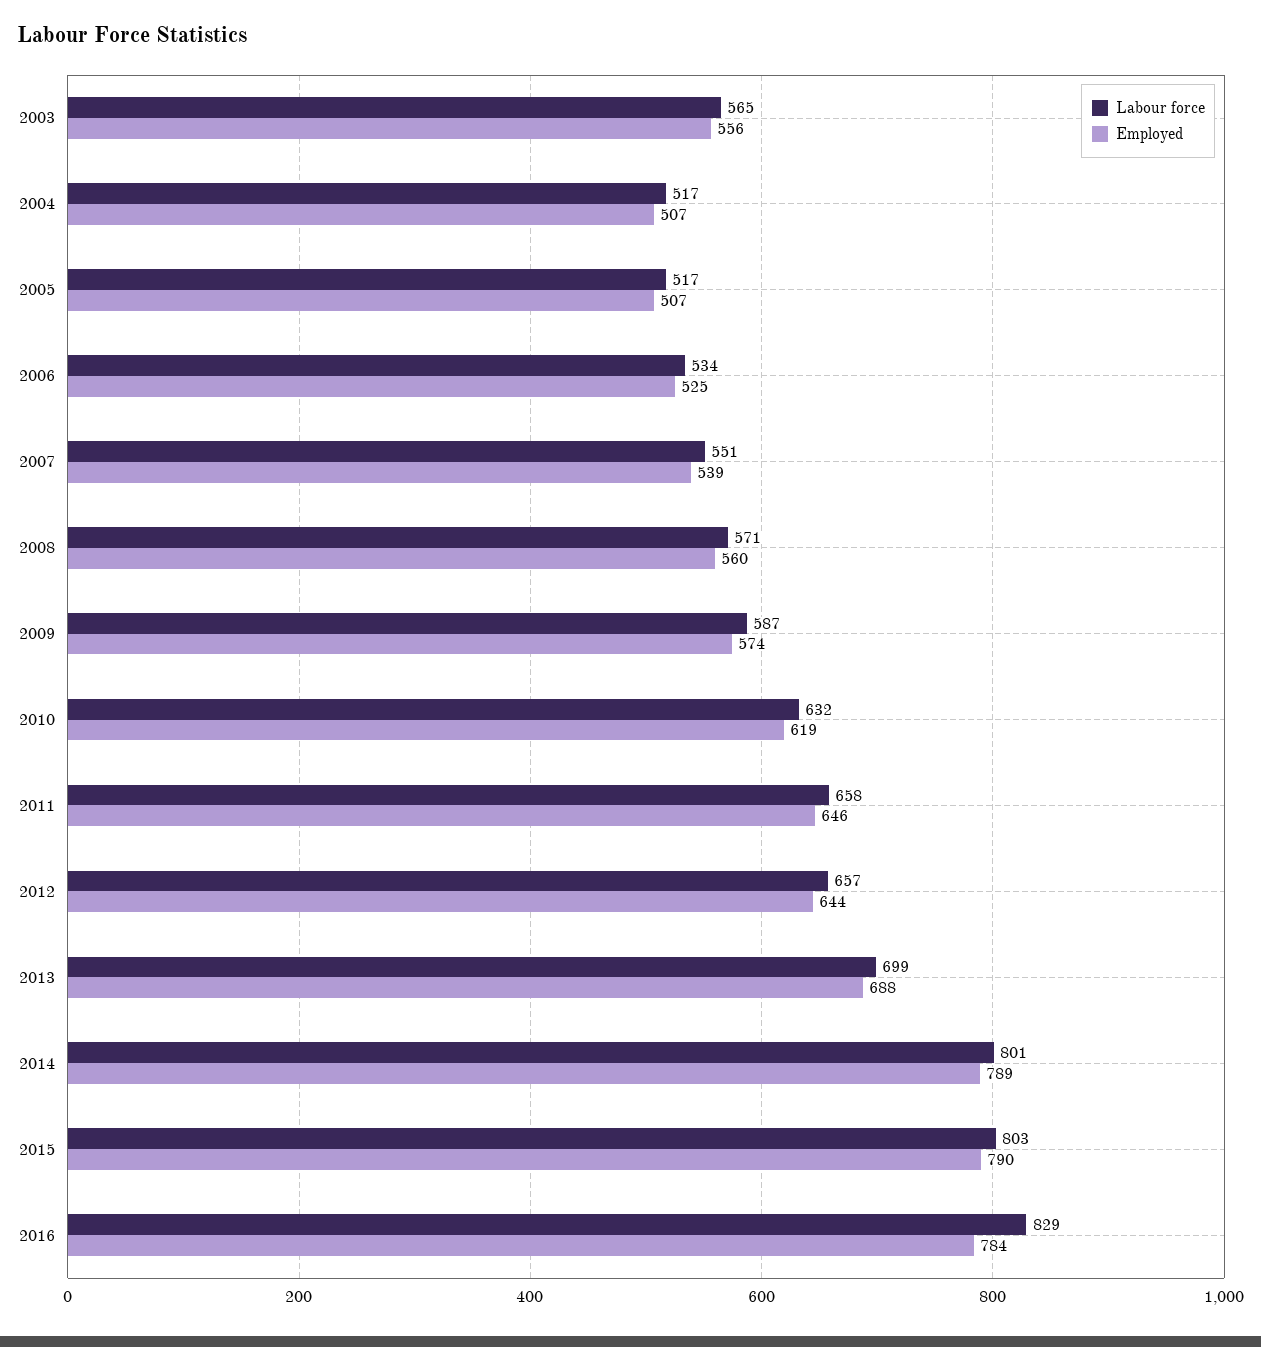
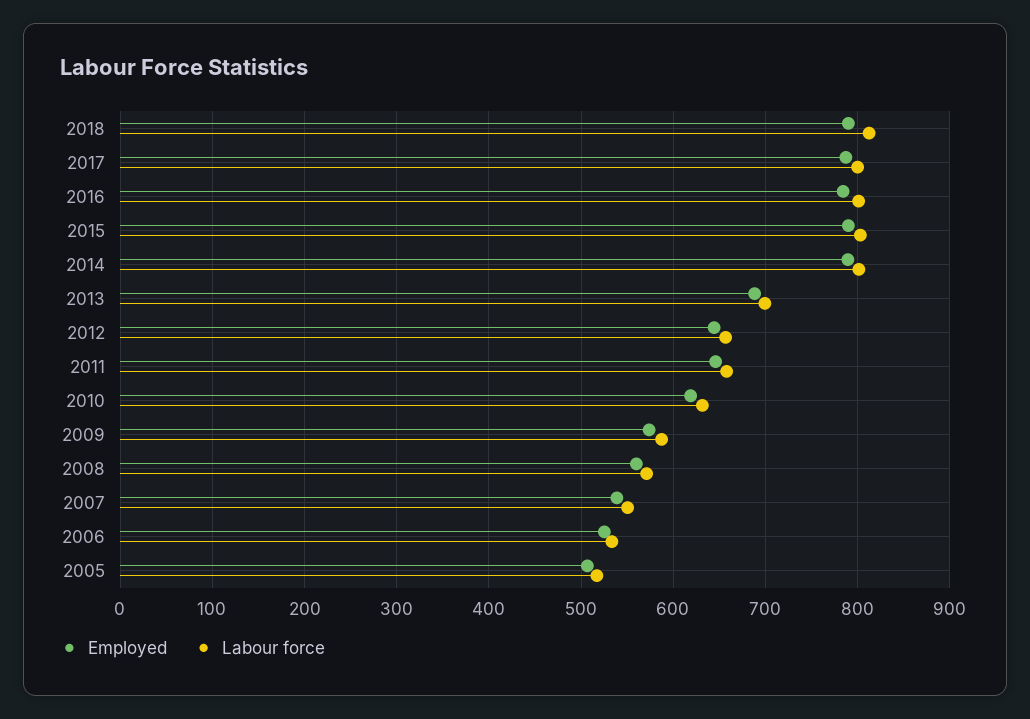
Labour force, 2003: 565 -> none
Employed, 2003: 556 -> none
Labour force, 2004: 517 -> none
Employed, 2004: 507 -> none
Labour force, 2016: 829 -> 800
Employed, 2018: none -> 790
Labour force, 2018: none -> 810
Employed, 2017: none -> 790
Labour force, 2017: none -> 800

